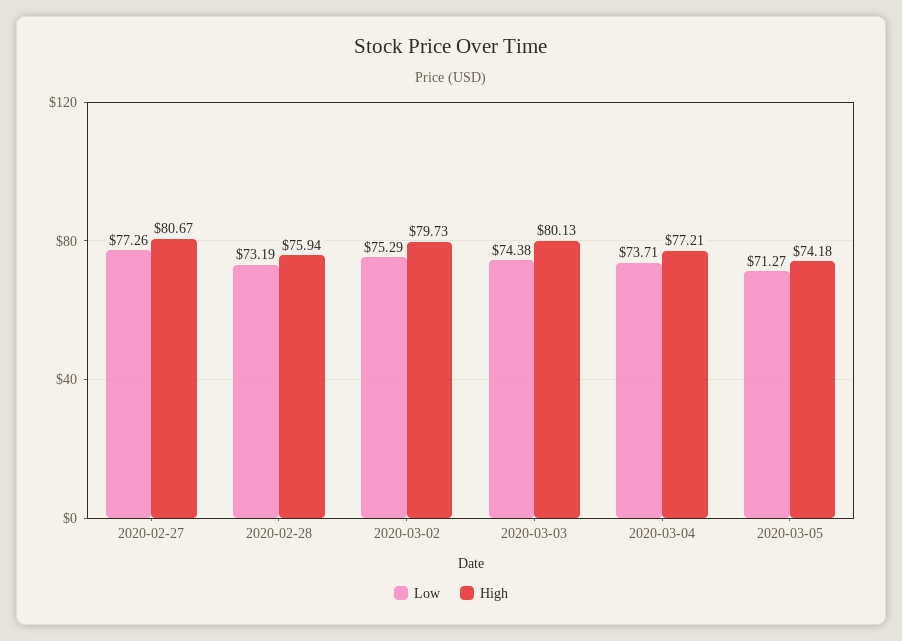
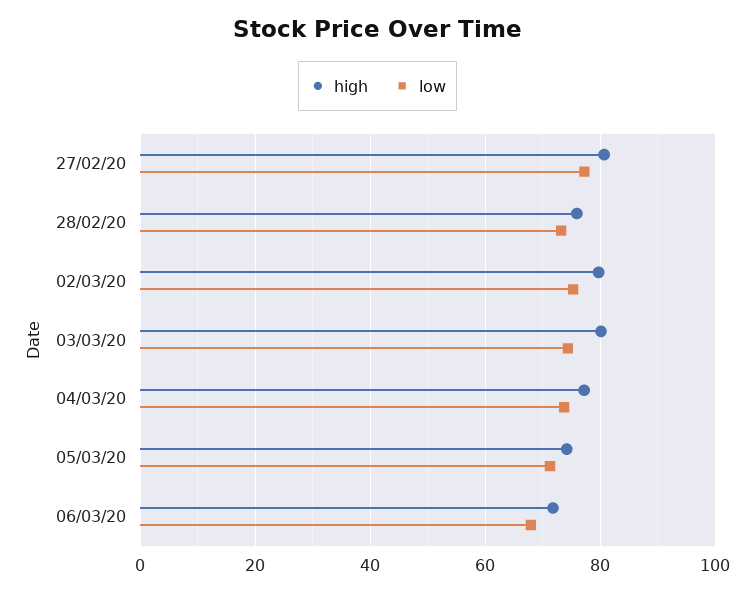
High, 06/03/20: none -> 72
Low, 06/03/20: none -> 68

